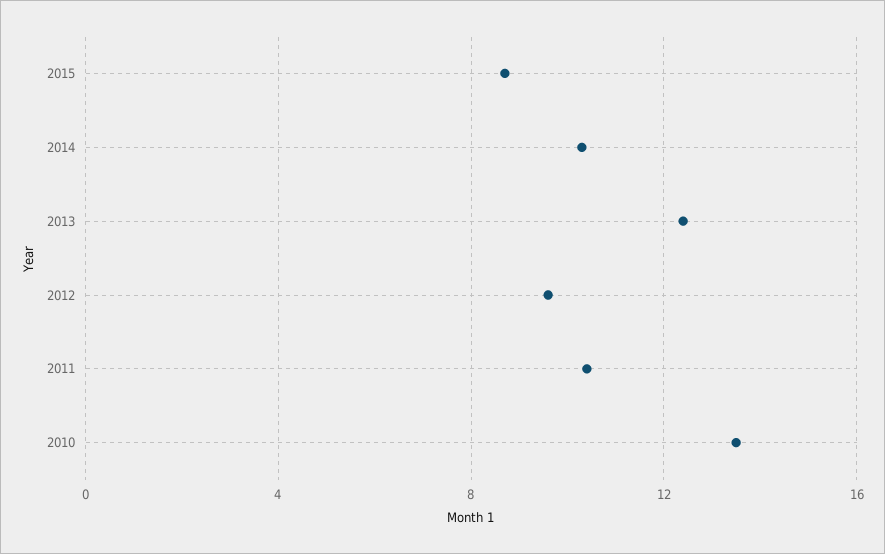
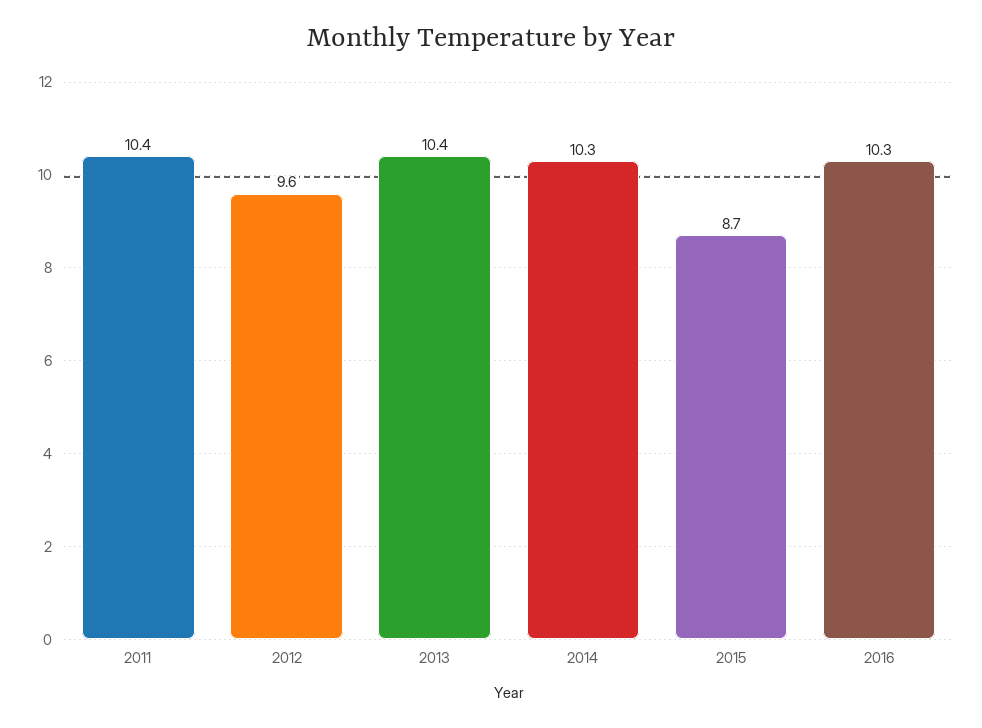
2013: 12.5 -> 10.4
2010: 13.5 -> none
2016: none -> 10.3

